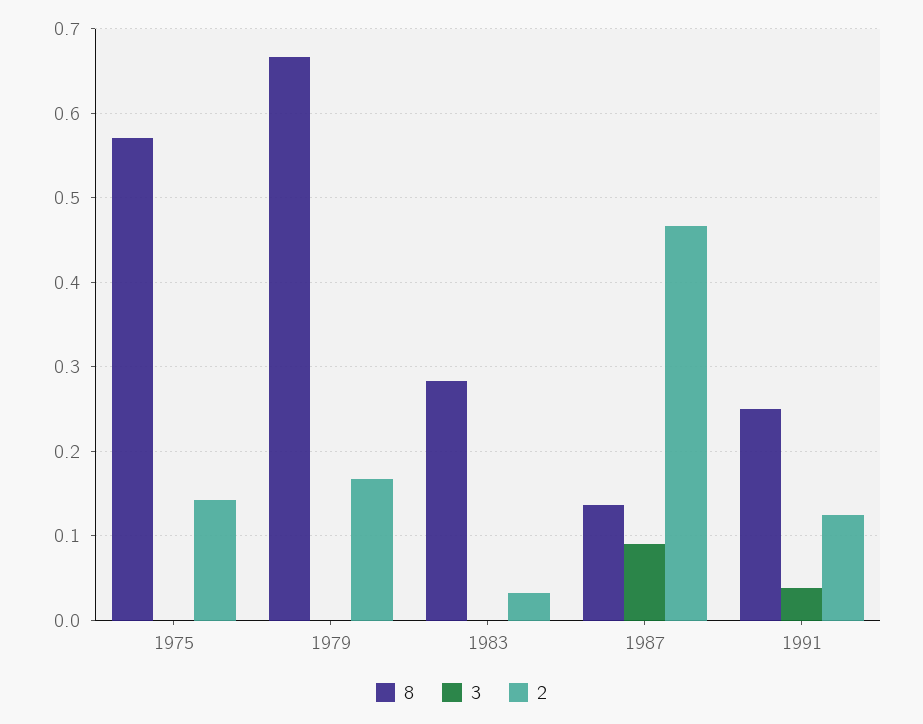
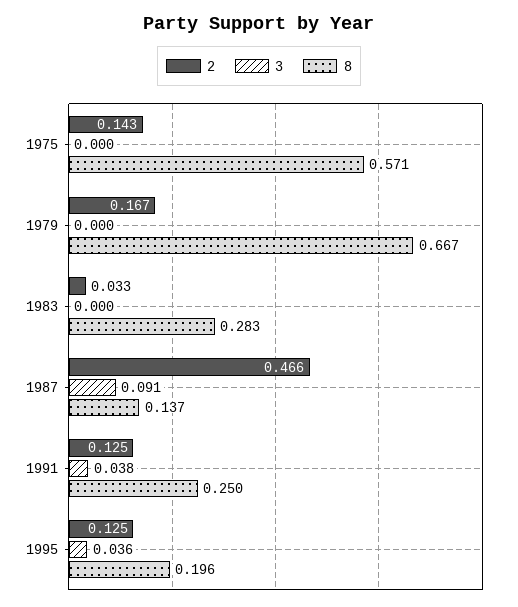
2, 1995: none -> 0.125
3, 1995: none -> 0.036
8, 1995: none -> 0.196

